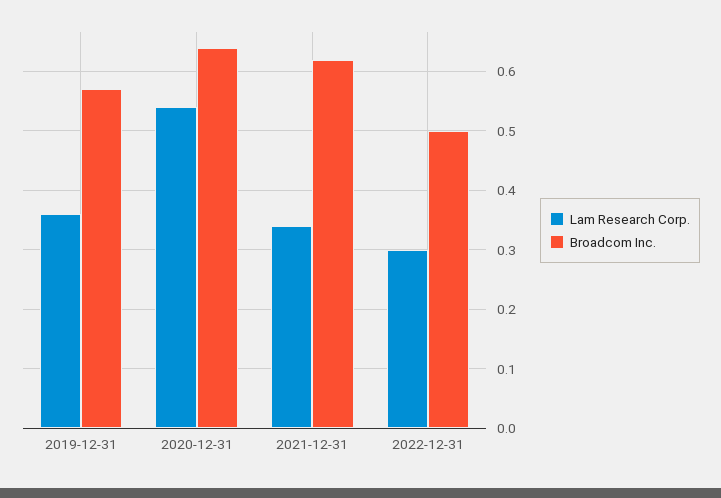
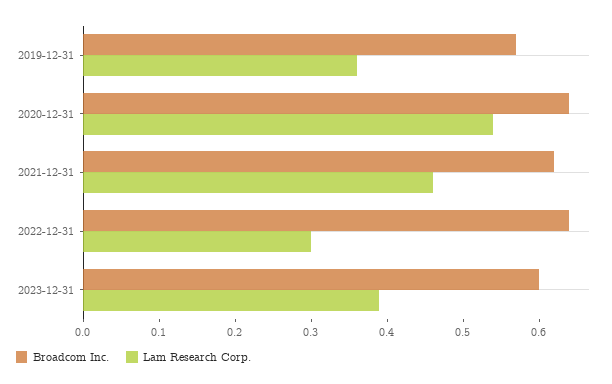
Lam Research Corp., 2021-12-31: 0.35 -> 0.45
Broadcom Inc., 2022-12-31: 0.5 -> 0.65
Broadcom Inc., 2023-12-31: none -> 0.6
Lam Research Corp., 2023-12-31: none -> 0.4

